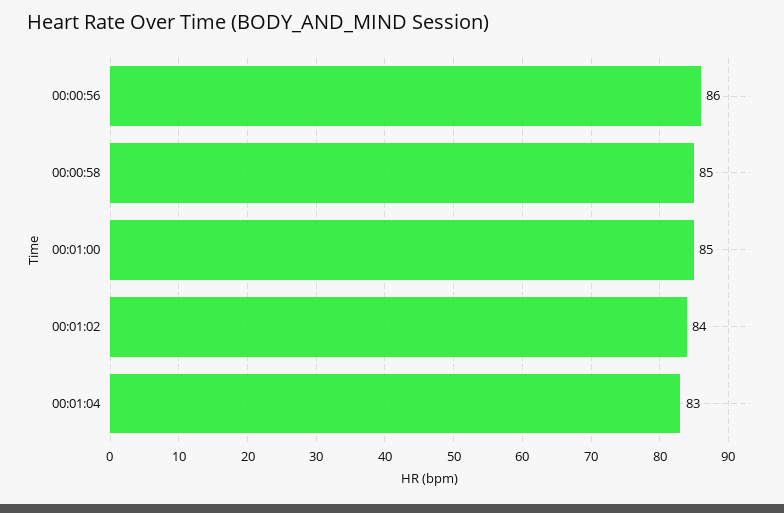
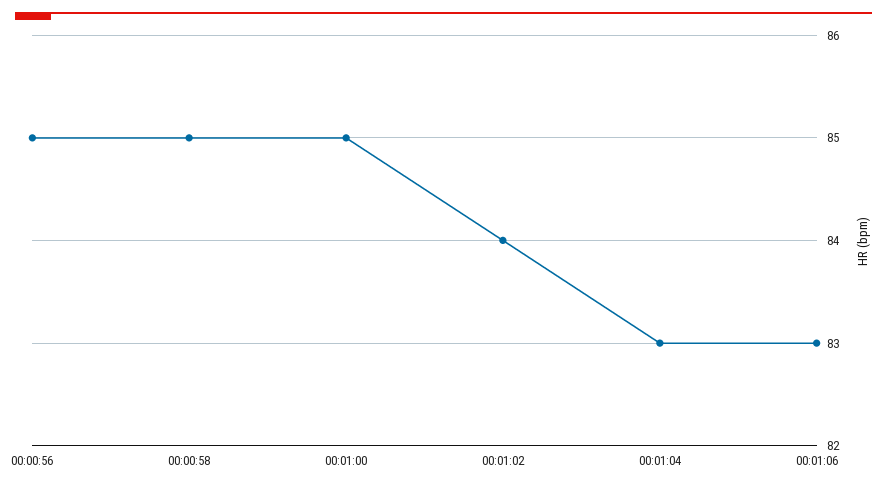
00:00:56: 86 -> 85
00:01:06: none -> 83

